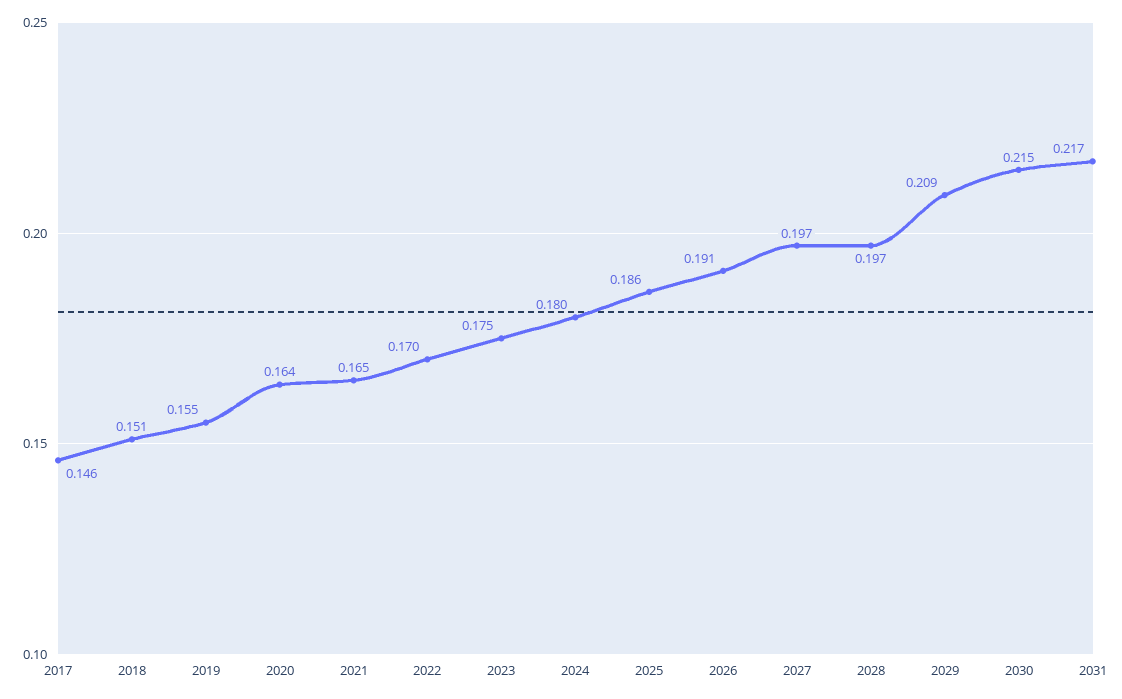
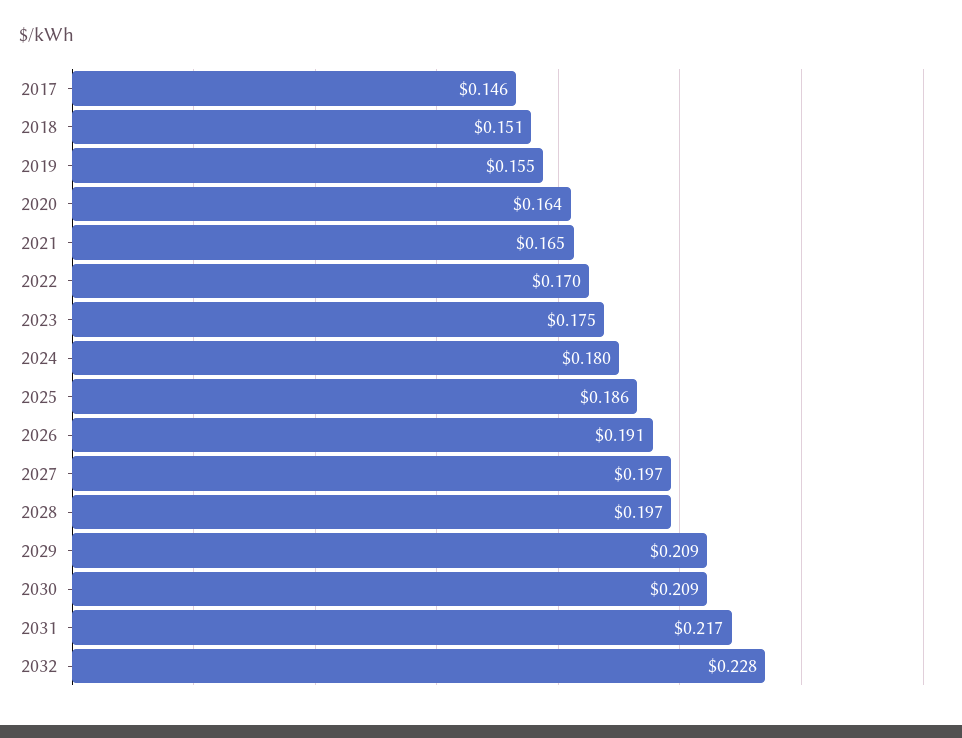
2030: 0.215 -> 0.209
2032: none -> 0.228

